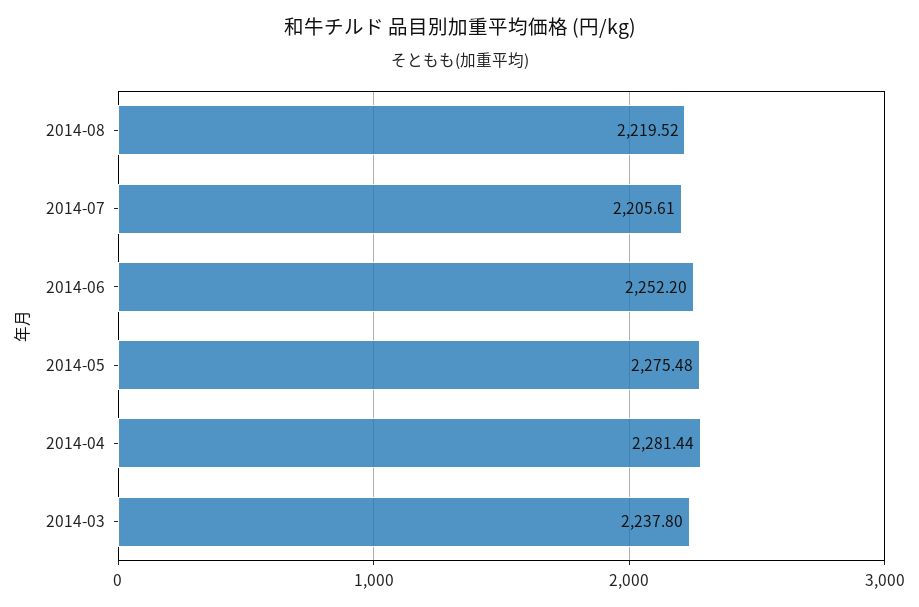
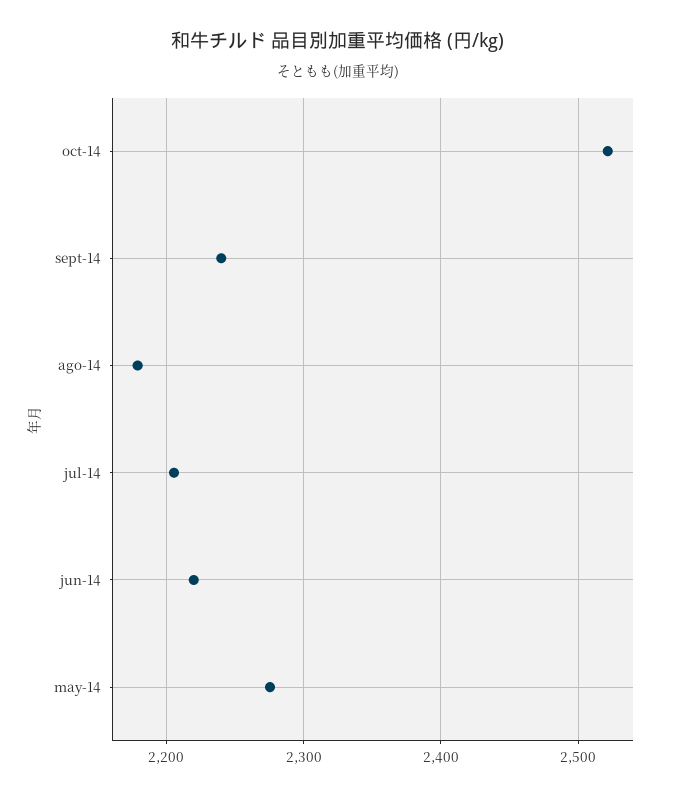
2014-08: 2219.52 -> 2180
2014-06: 2252.2 -> 2220
2014-04: 2281.44 -> none
2014-03: 2237.8 -> none
oct-14: none -> 2520
sept-14: none -> 2240

